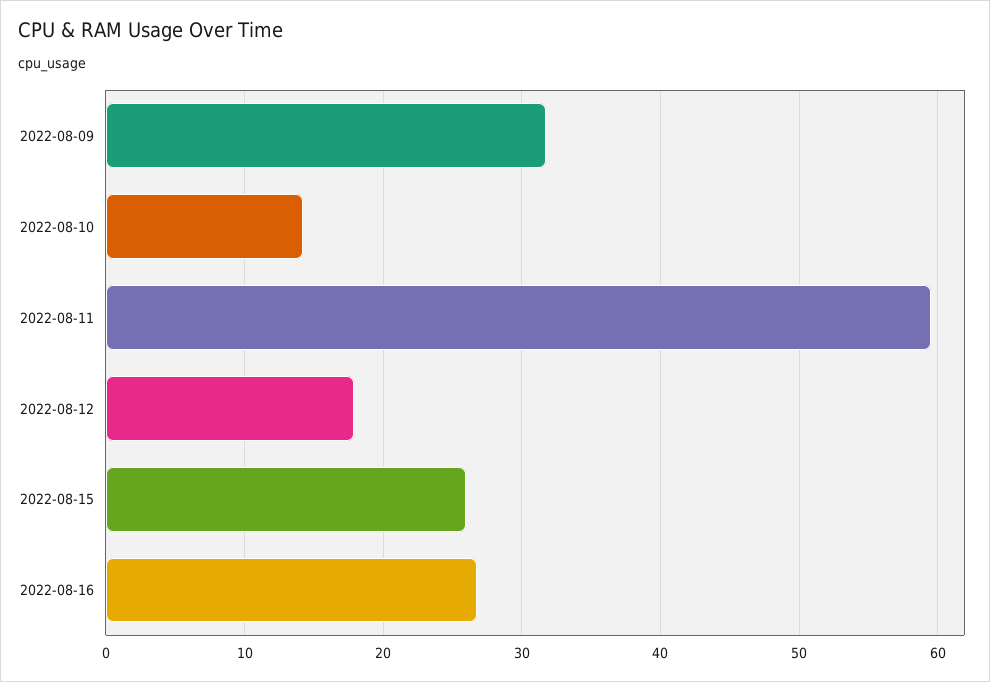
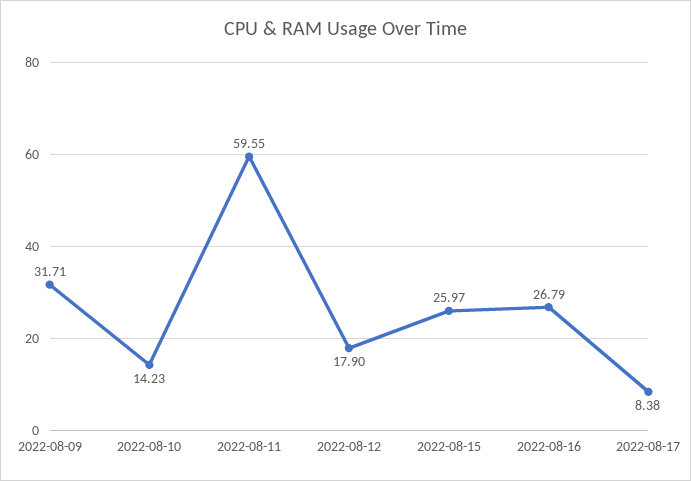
2022-08-17: none -> 8.38

